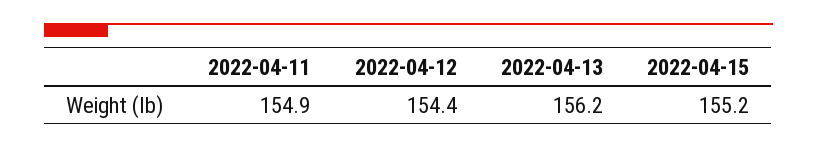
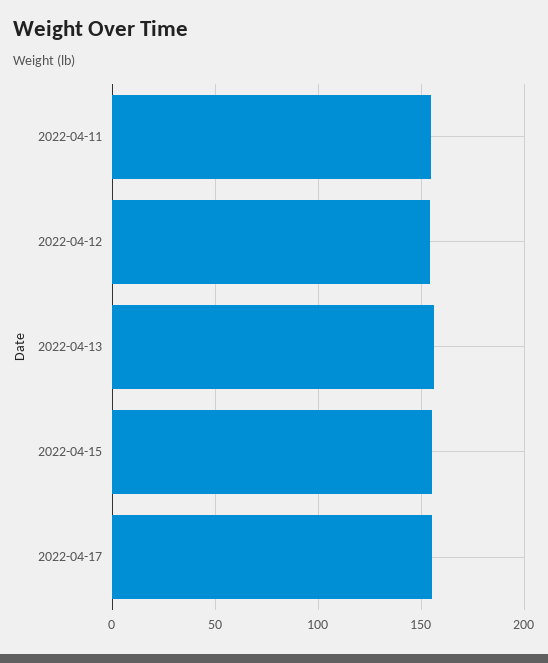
2022-04-17: none -> 155

